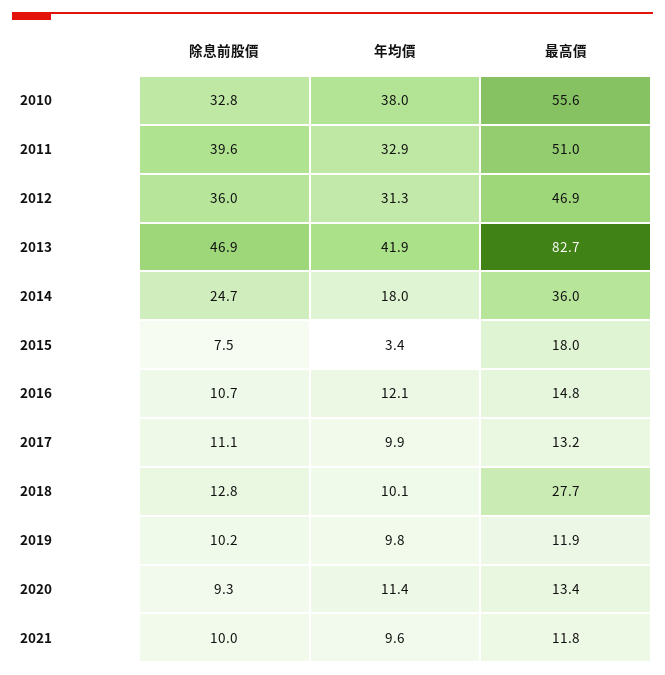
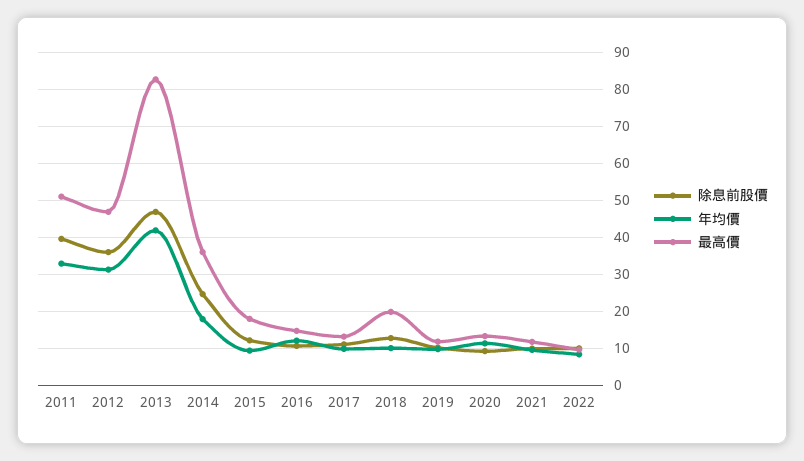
除息前股價, 2010: 32.8 -> none
年均價, 2010: 38 -> none
最高價, 2010: 55.6 -> none
除息前股價, 2015: 7.5 -> 12
年均價, 2015: 3.4 -> 10
最高價, 2018: 27.7 -> 20
除息前股價, 2022: none -> 10
年均價, 2022: none -> 8
最高價, 2022: none -> 10

